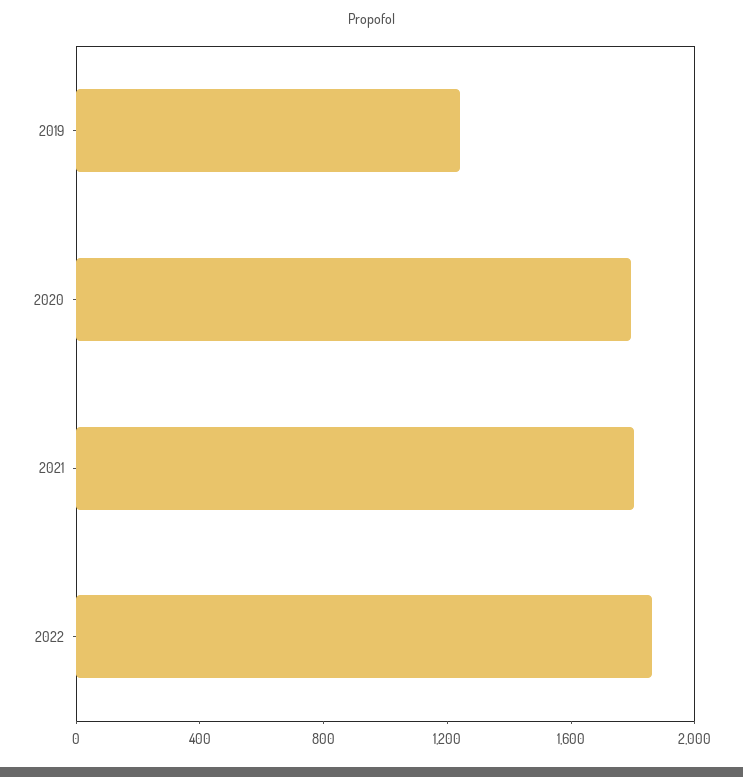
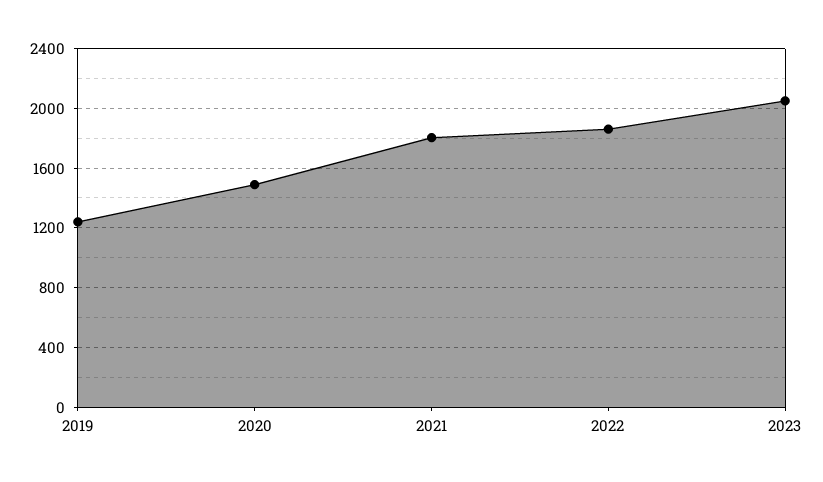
2020: 1800 -> 1500
2023: none -> 2050

